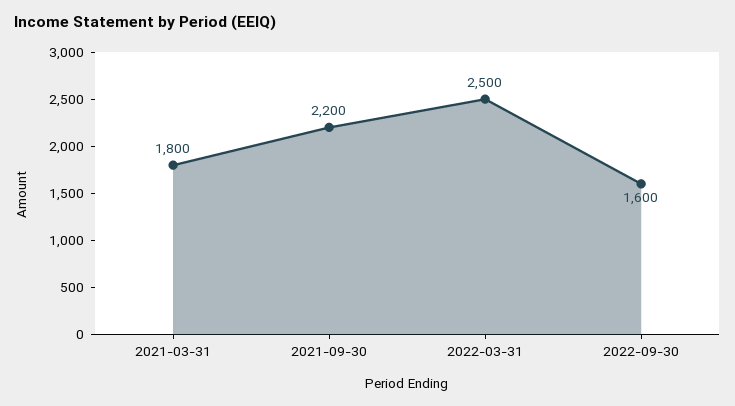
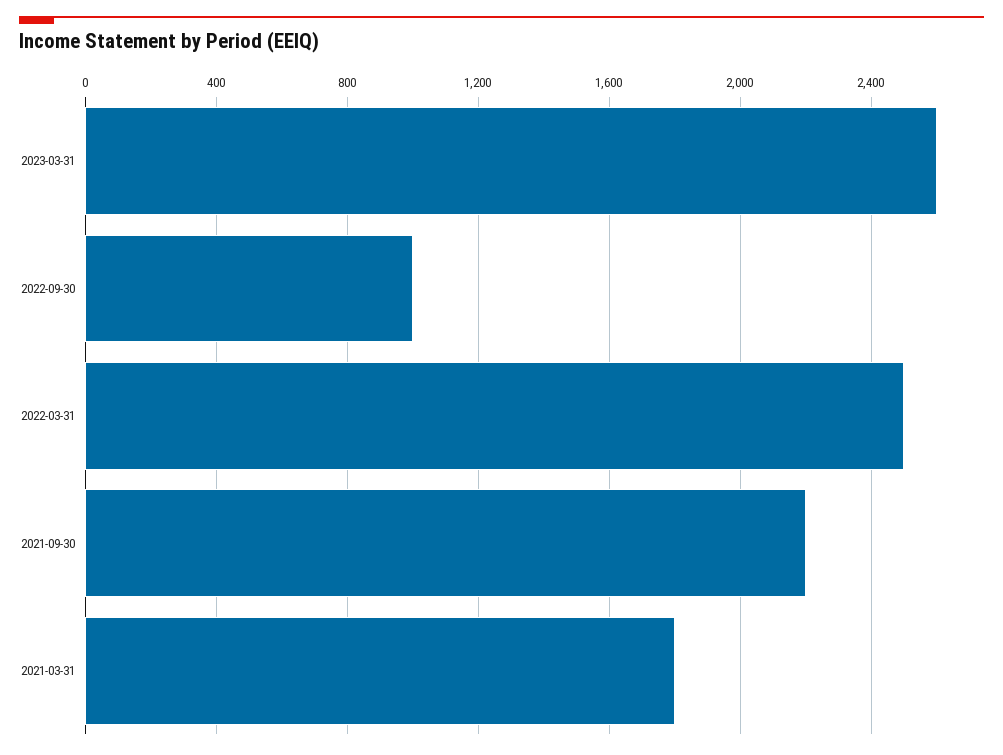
2022-09-30: 1600 -> 1000
2023-03-31: none -> 2600

